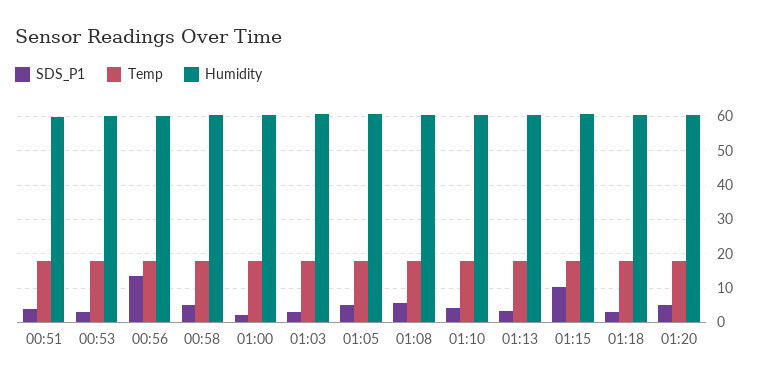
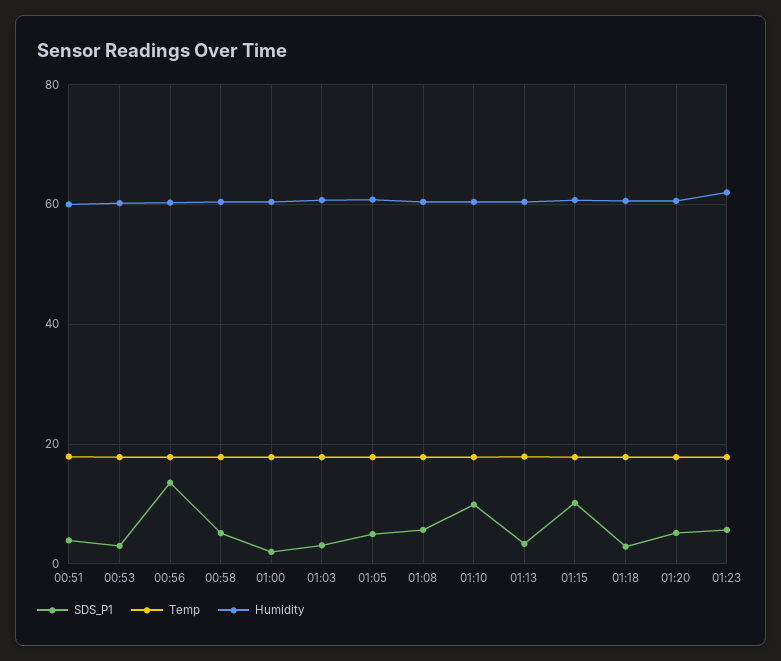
SDS_P1, 01:10: 4 -> 10
SDS_P1, 01:23: none -> 6
Temp, 01:23: none -> 18
Humidity, 01:23: none -> 62

